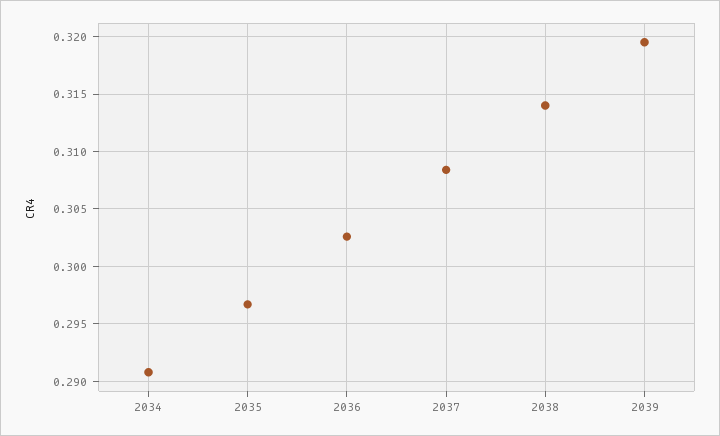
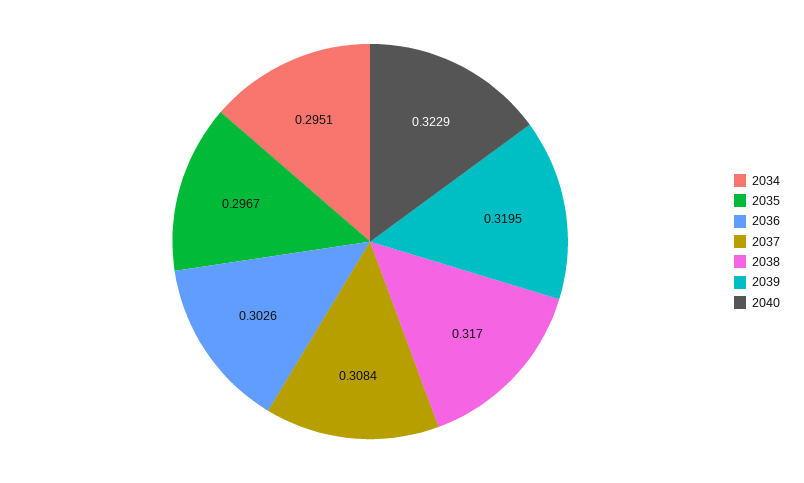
2034: 0.291 -> 0.2951
2038: 0.314 -> 0.317
2040: none -> 0.3229

